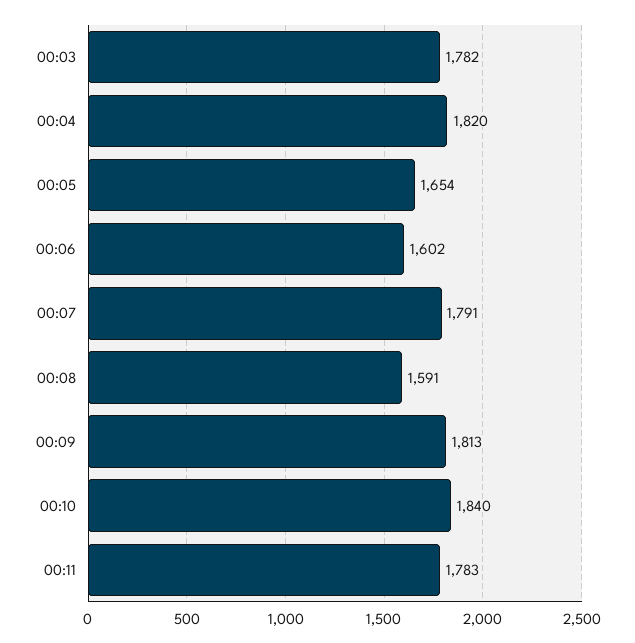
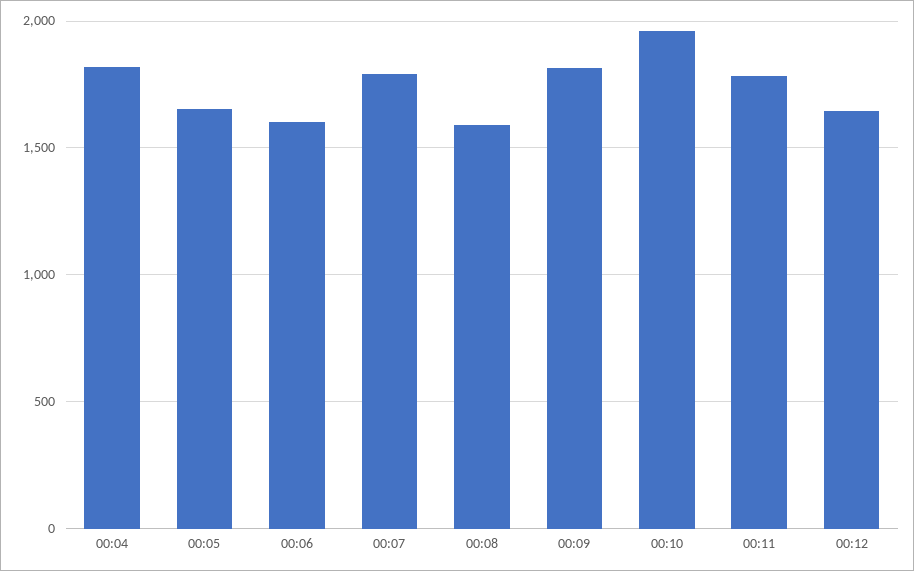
00:03: 1782 -> none
00:10: 1840 -> 1950
00:12: none -> 1650

